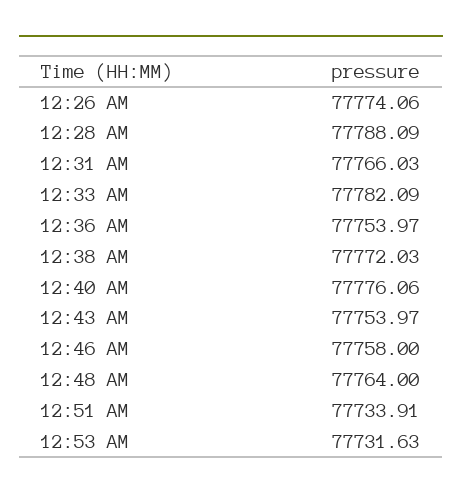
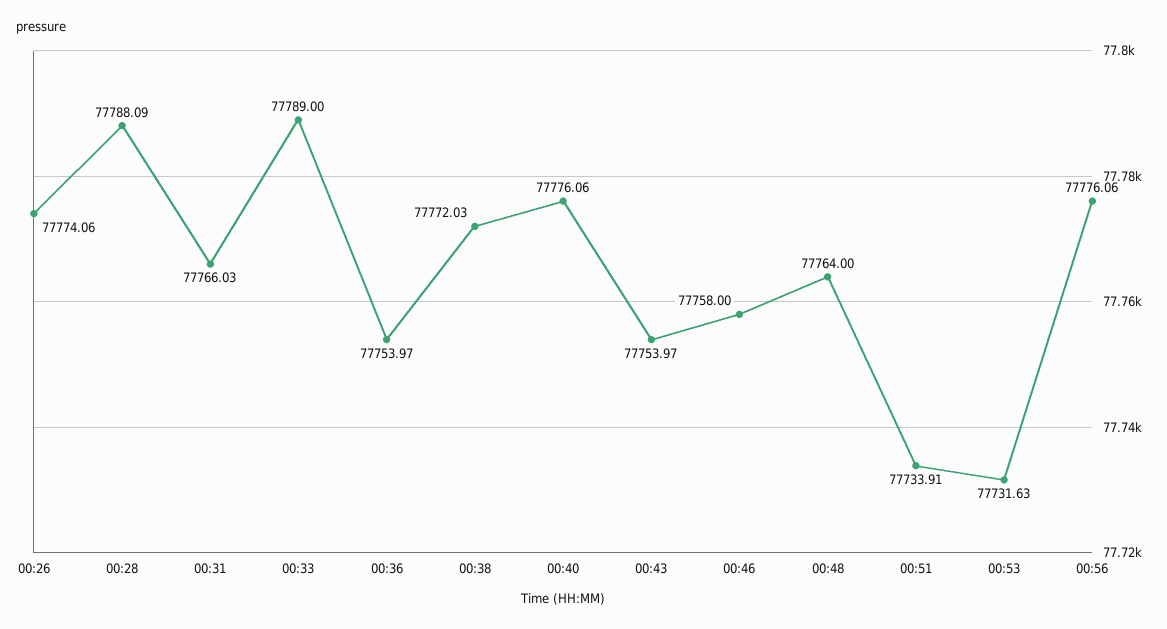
12:33 AM: 77782.09 -> 77789
00:56: none -> 77776.06

